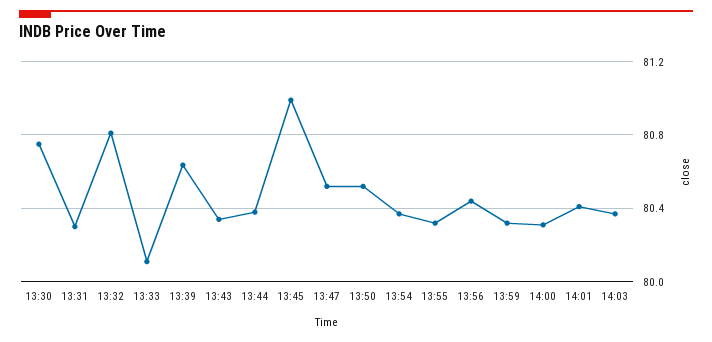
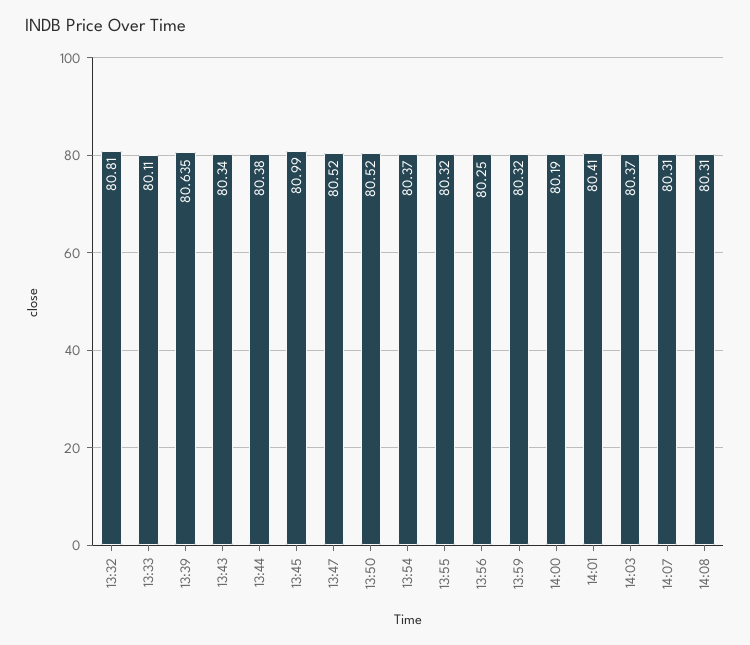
13:30: 80.75 -> none
13:31: 80.3 -> none
13:56: 80.45 -> 80.25
14:00: 80.3 -> 80.19
14:07: none -> 80.31
14:08: none -> 80.31

